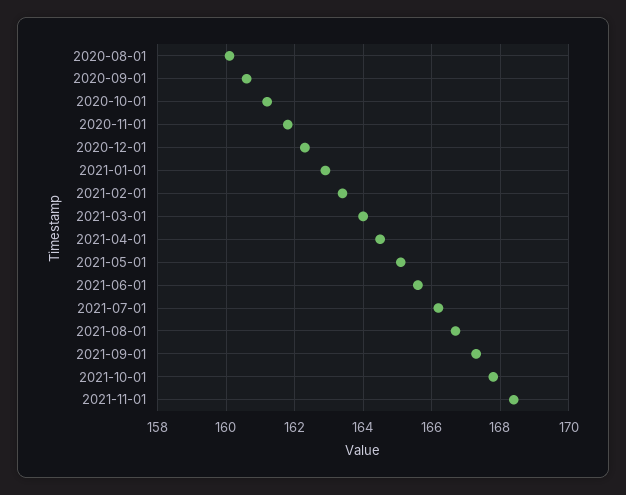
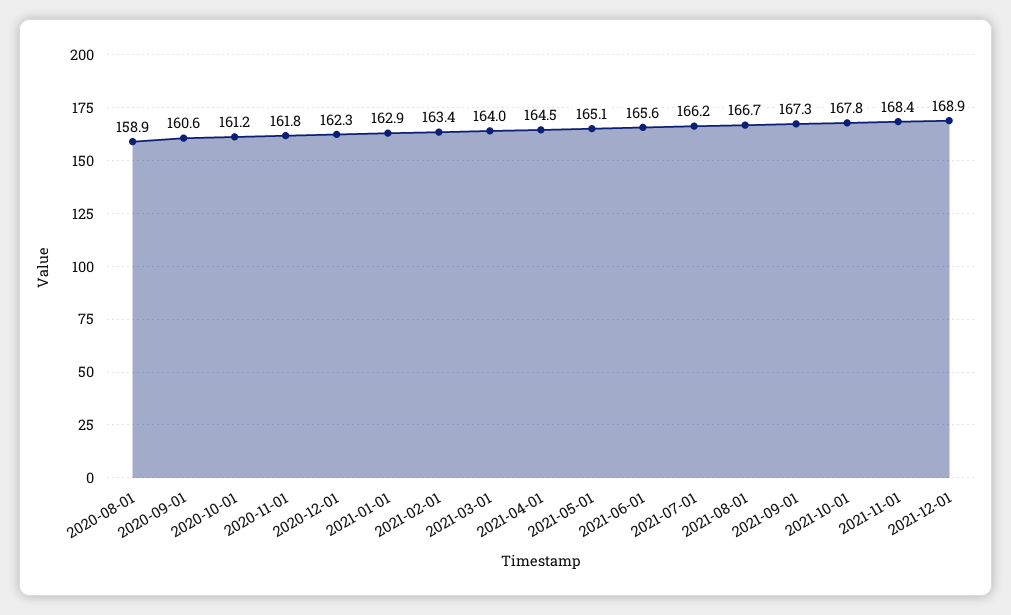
2020-08-01: 160 -> 158.9
2021-12-01: none -> 168.9

